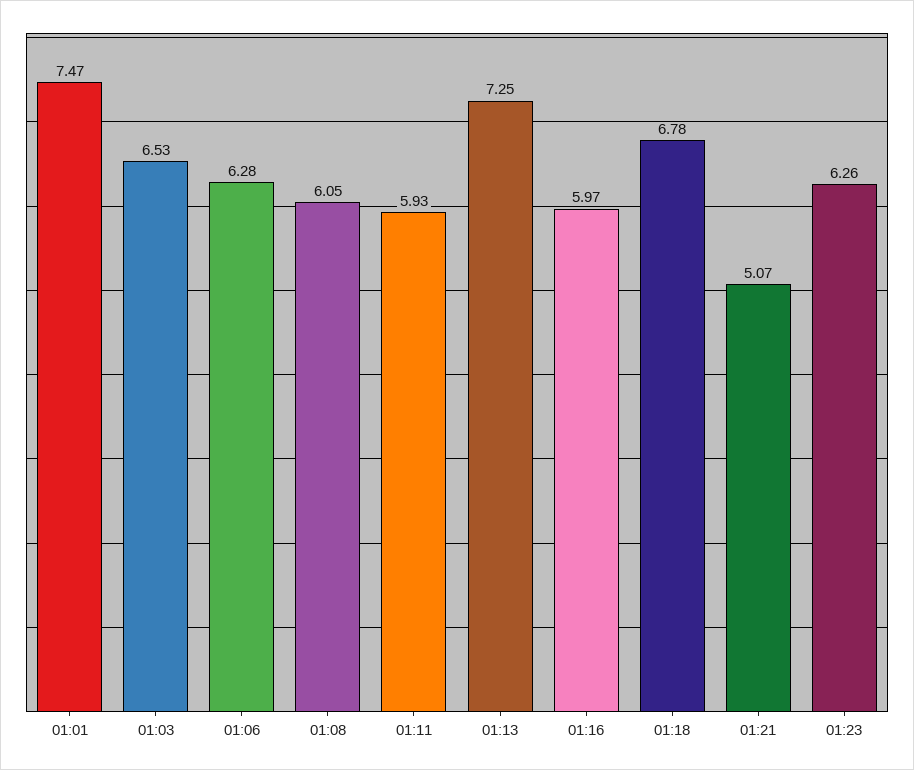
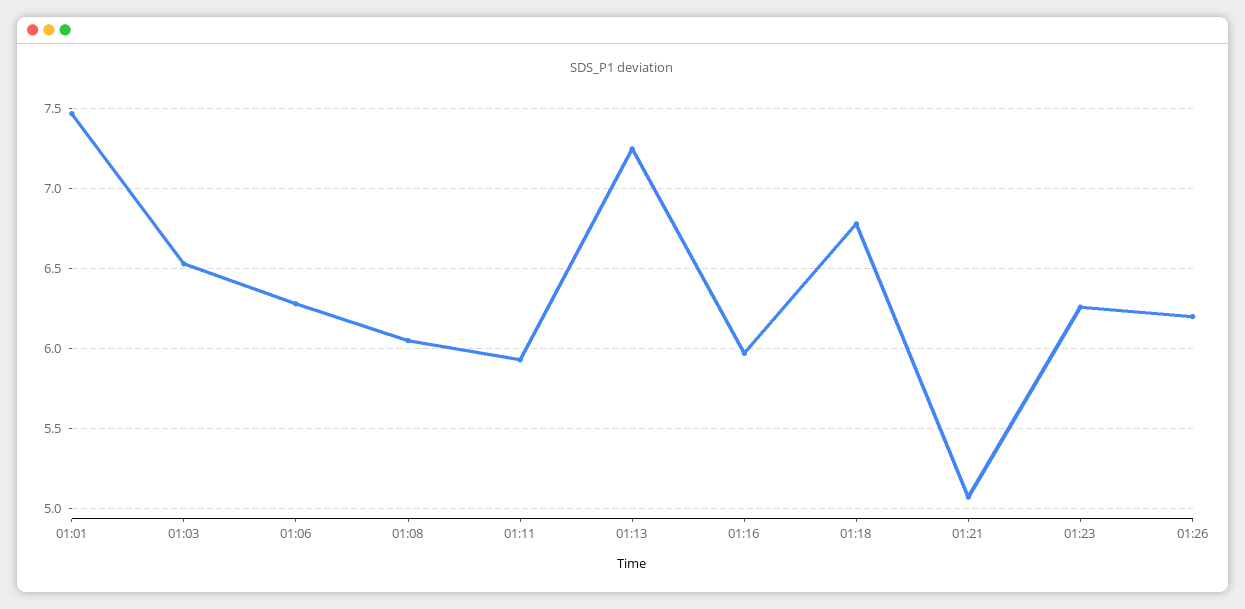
01:26: none -> 6.2

